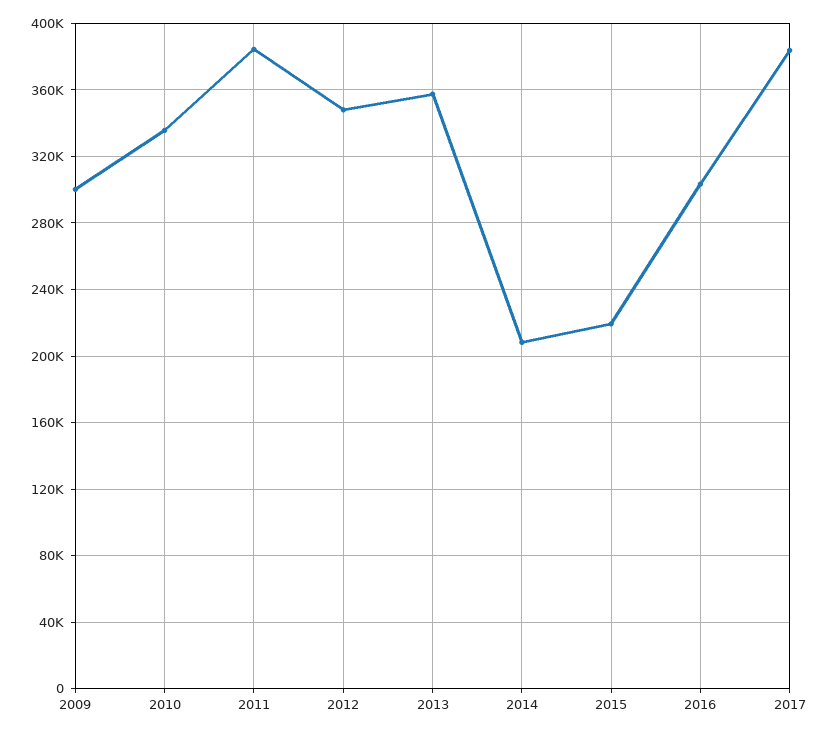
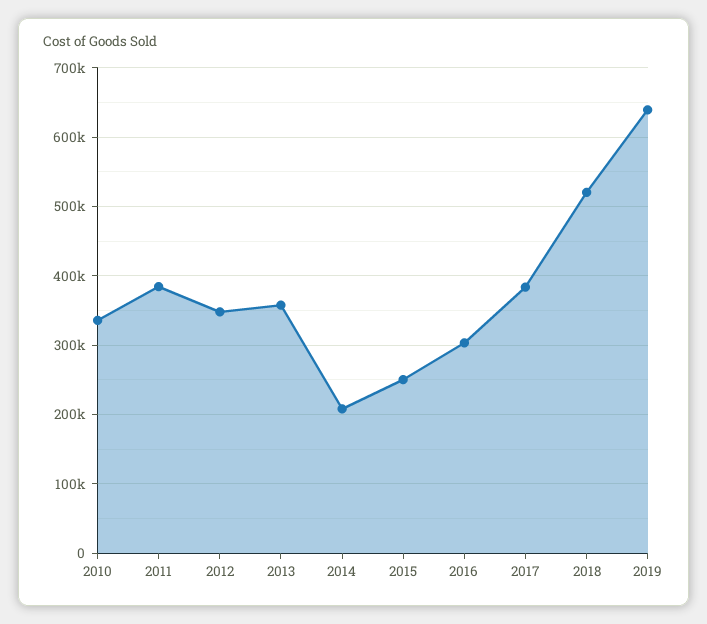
2009: 300000 -> none
2015: 220000 -> 250000
2018: none -> 520000
2019: none -> 640000

